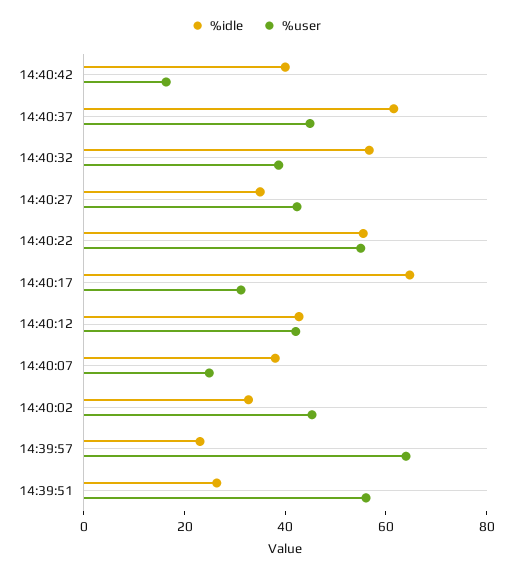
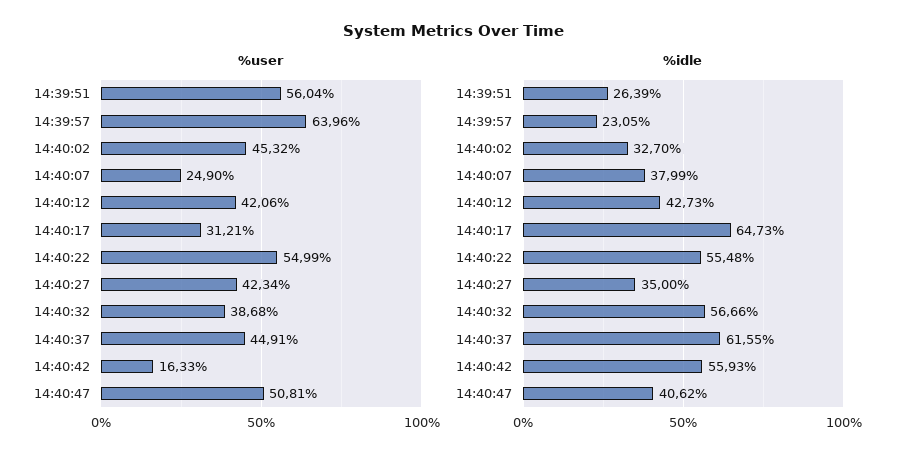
%idle, 14:40:42: 40 -> 55.93
%user, 14:40:47: none -> 50.81
%idle, 14:40:47: none -> 40.62

